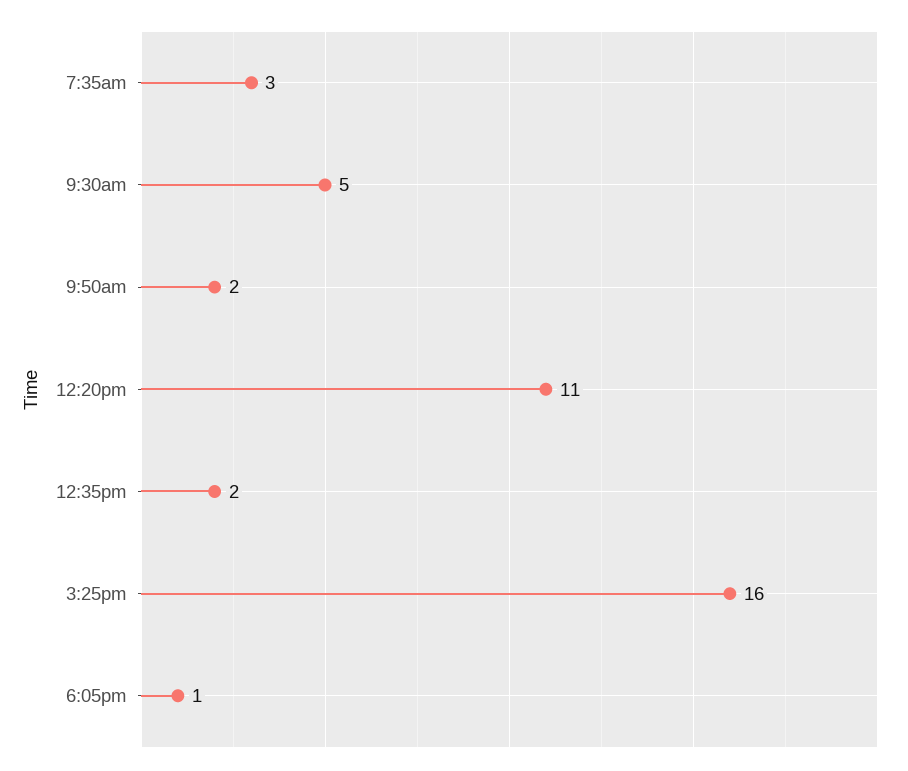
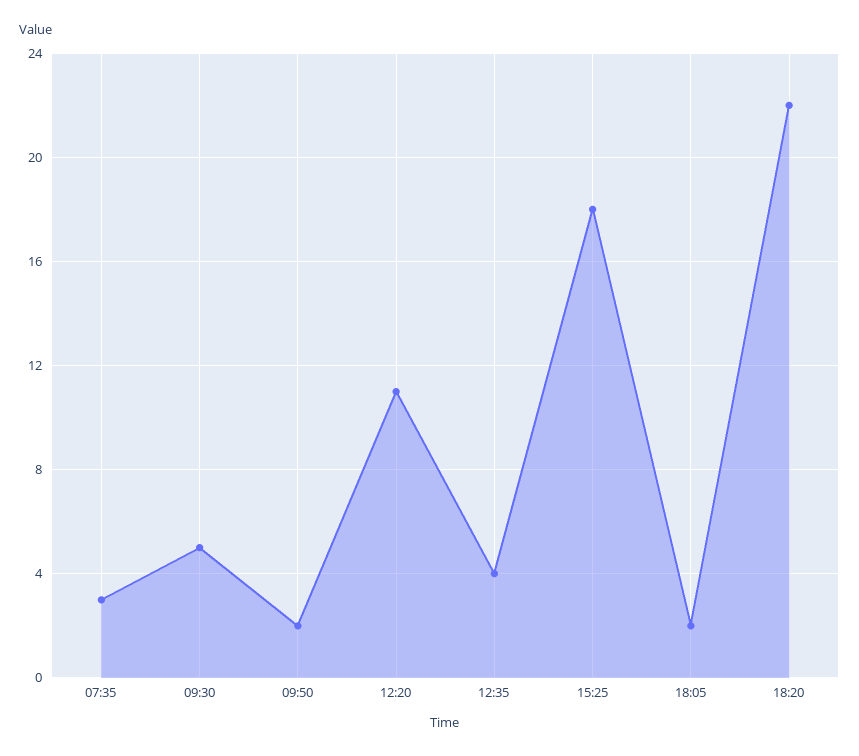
12:35pm: 2 -> 4
3:25pm: 16 -> 18
6:05pm: 1 -> 2
18:20: none -> 22

